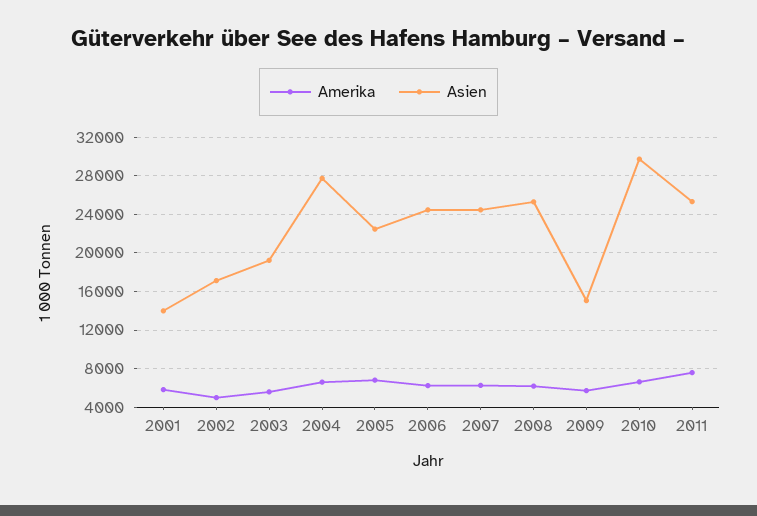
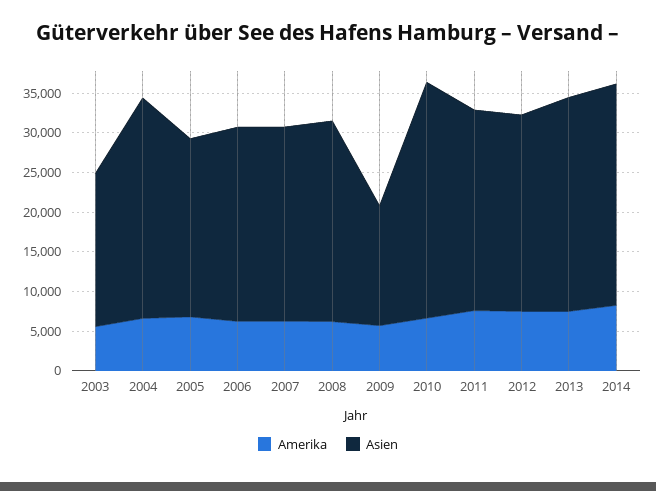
Amerika, 2001: 6000 -> none
Asien, 2001: 14000 -> none
Amerika, 2002: 5000 -> none
Asien, 2002: 17000 -> none
Amerika, 2012: none -> 7500
Asien, 2012: none -> 25000
Amerika, 2013: none -> 7500
Asien, 2013: none -> 27500
Amerika, 2014: none -> 7500
Asien, 2014: none -> 27500

